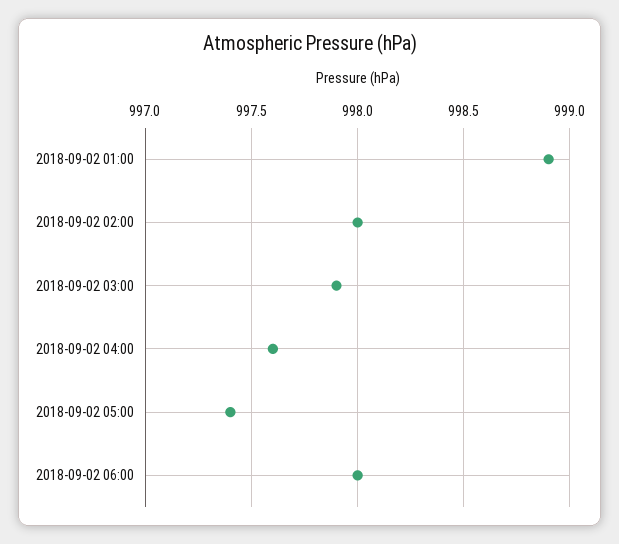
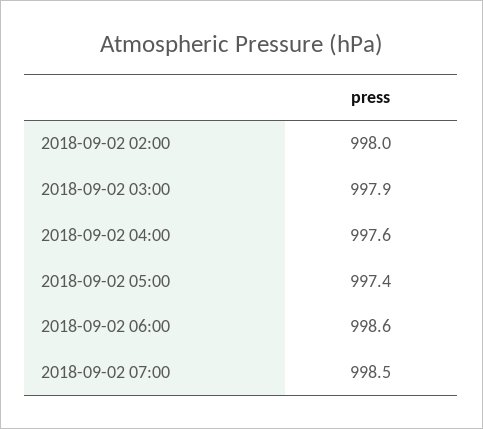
2018-09-02 01:00: 998.9 -> none
2018-09-02 06:00: 998 -> 998.6
2018-09-02 07:00: none -> 998.5

